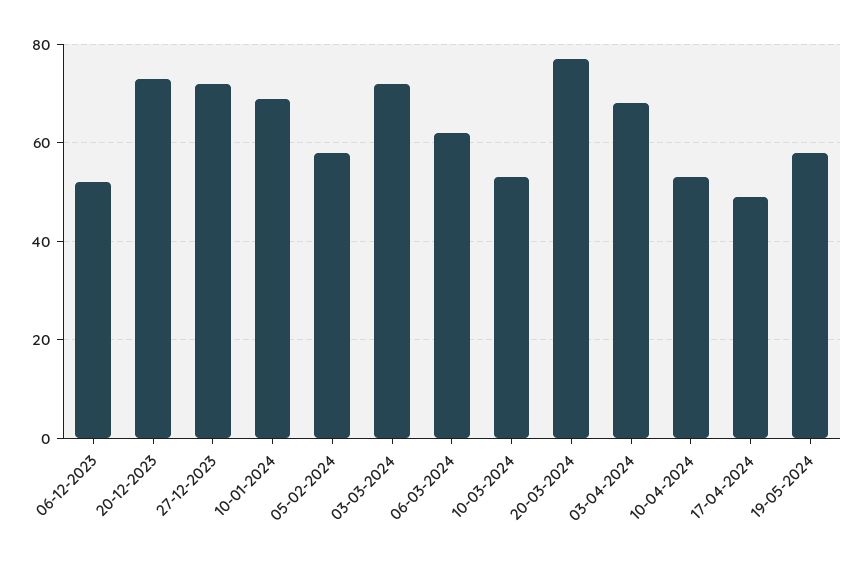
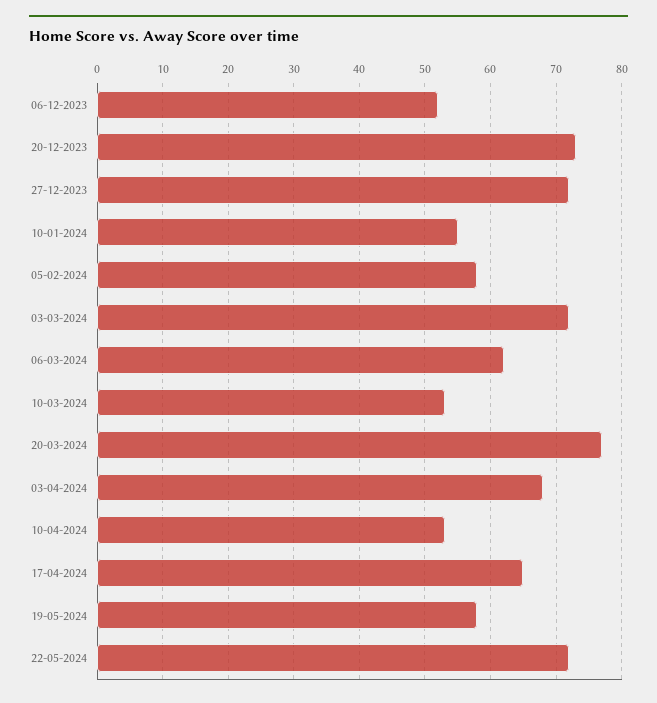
10-01-2024: 70 -> 55
17-04-2024: 50 -> 65
22-05-2024: none -> 72

